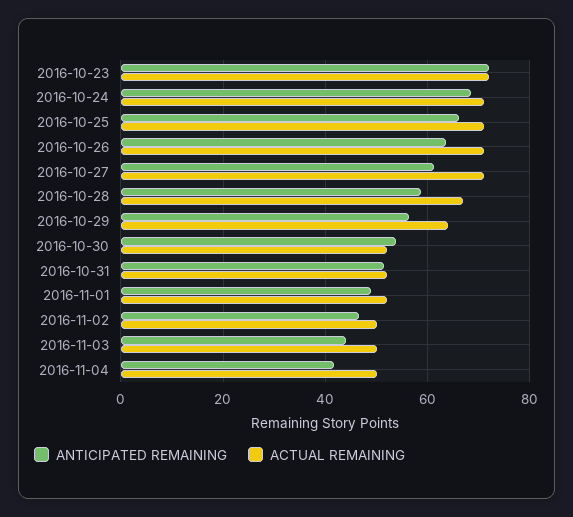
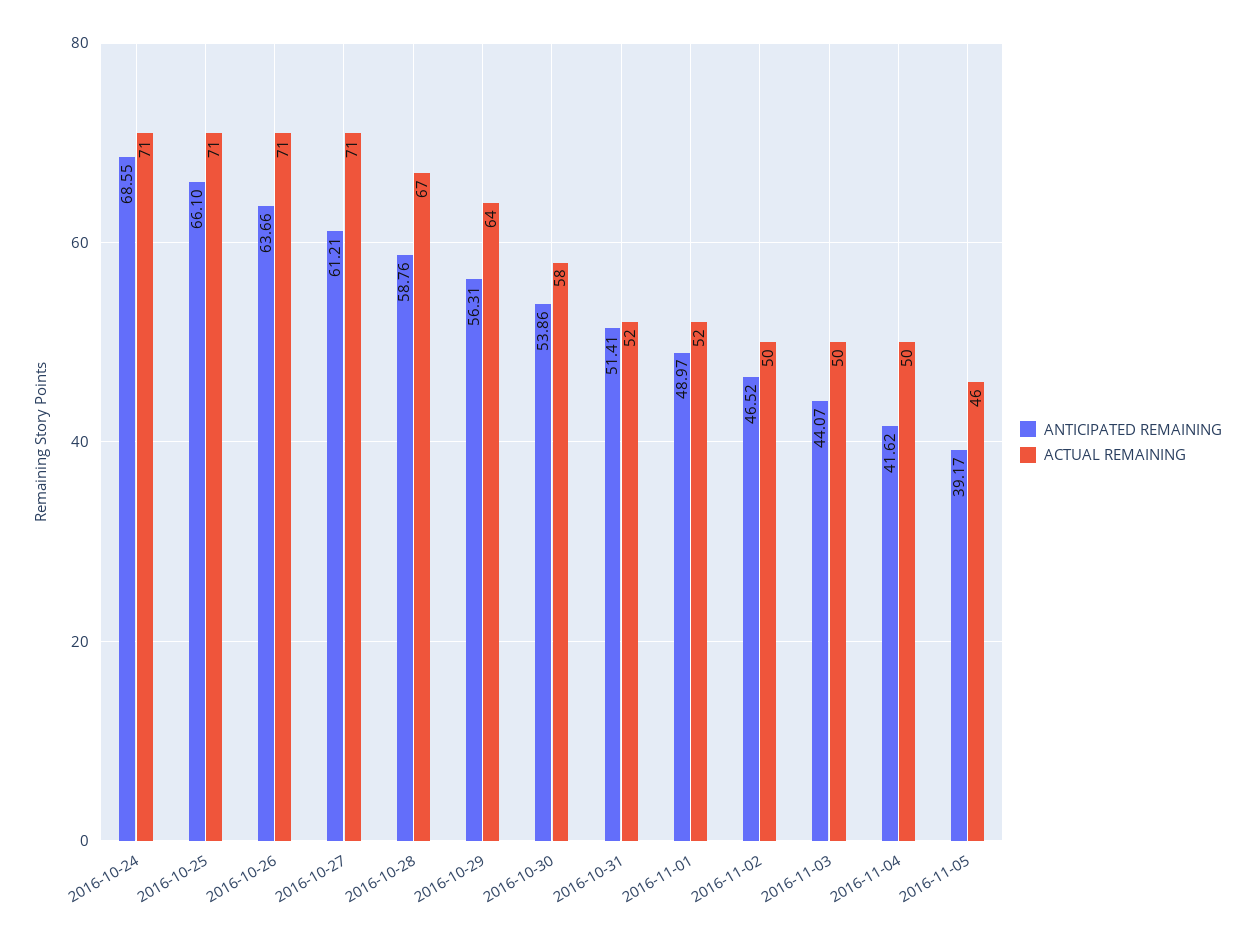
ANTICIPATED REMAINING, 2016-10-23: 72 -> none
ACTUAL REMAINING, 2016-10-23: 72 -> none
ACTUAL REMAINING, 2016-10-30: 52 -> 58
ANTICIPATED REMAINING, 2016-11-05: none -> 39.17
ACTUAL REMAINING, 2016-11-05: none -> 46

